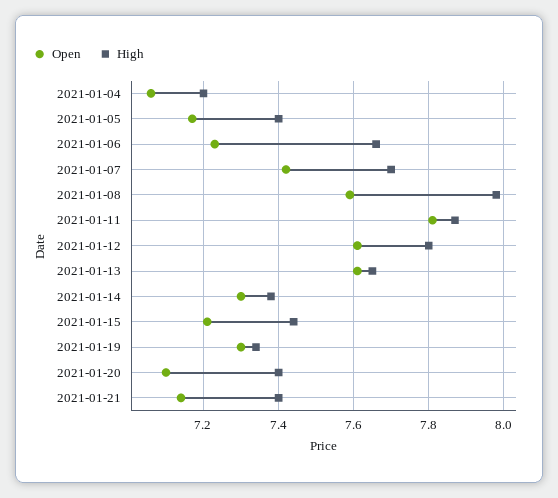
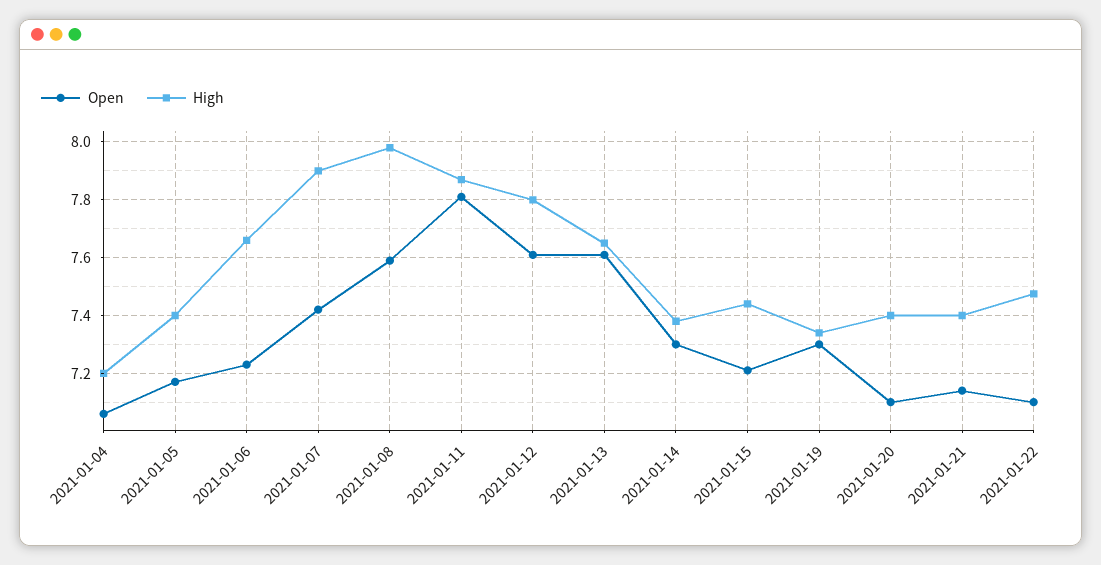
High, 2021-01-07: 7.7 -> 7.9
Open, 2021-01-22: none -> 7.1
High, 2021-01-22: none -> 7.475

